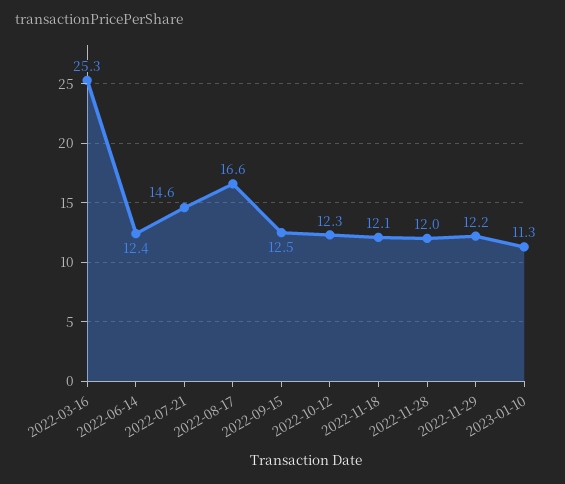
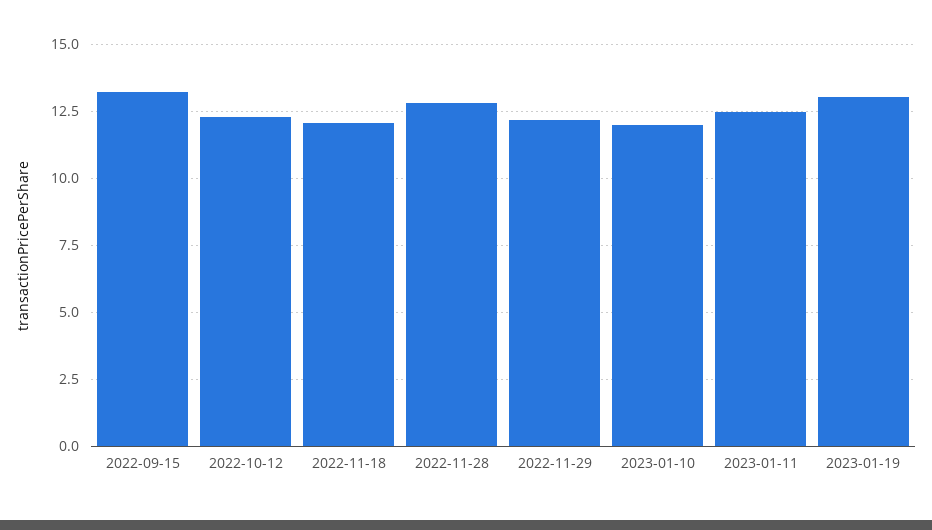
2022-03-16: 25.3 -> none
2022-06-14: 12.4 -> none
2022-07-21: 14.6 -> none
2022-08-17: 16.6 -> none
2022-09-15: 12.5 -> 13.25
2022-11-28: 12 -> 12.75
2023-01-10: 11.3 -> 12
2023-01-11: none -> 12.5
2023-01-19: none -> 13

